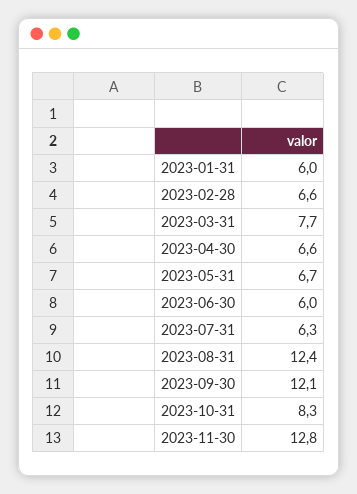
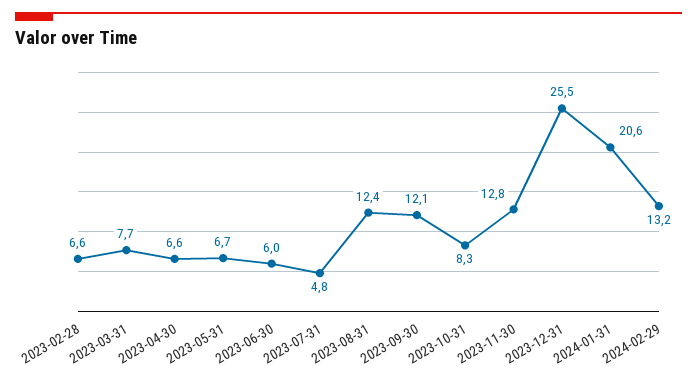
2023-01-31: 6 -> none
2023-07-31: 6.3 -> 4.8
2023-12-31: none -> 25.5
2024-01-31: none -> 20.6
2024-02-29: none -> 13.2

